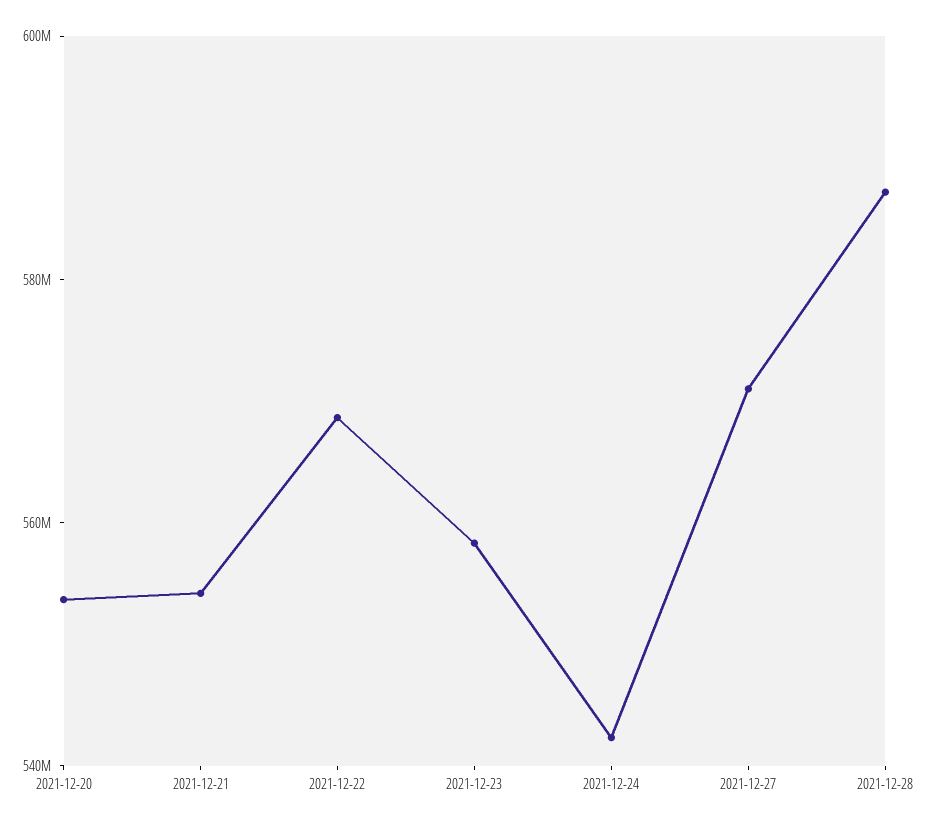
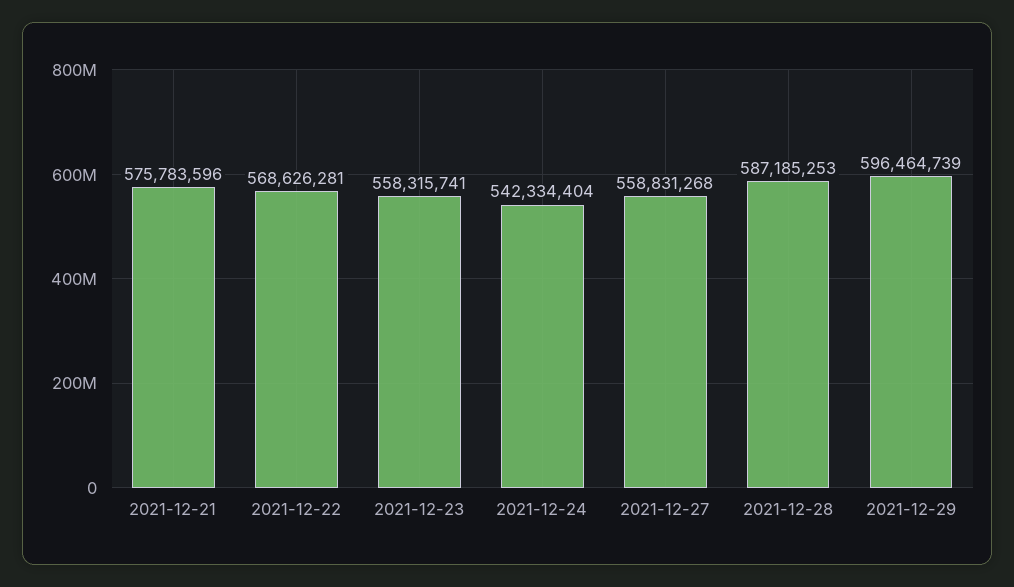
2021-12-20: 555000000 -> none
2021-12-21: 555000000 -> 575783596
2021-12-27: 570000000 -> 558831268
2021-12-29: none -> 596464739

